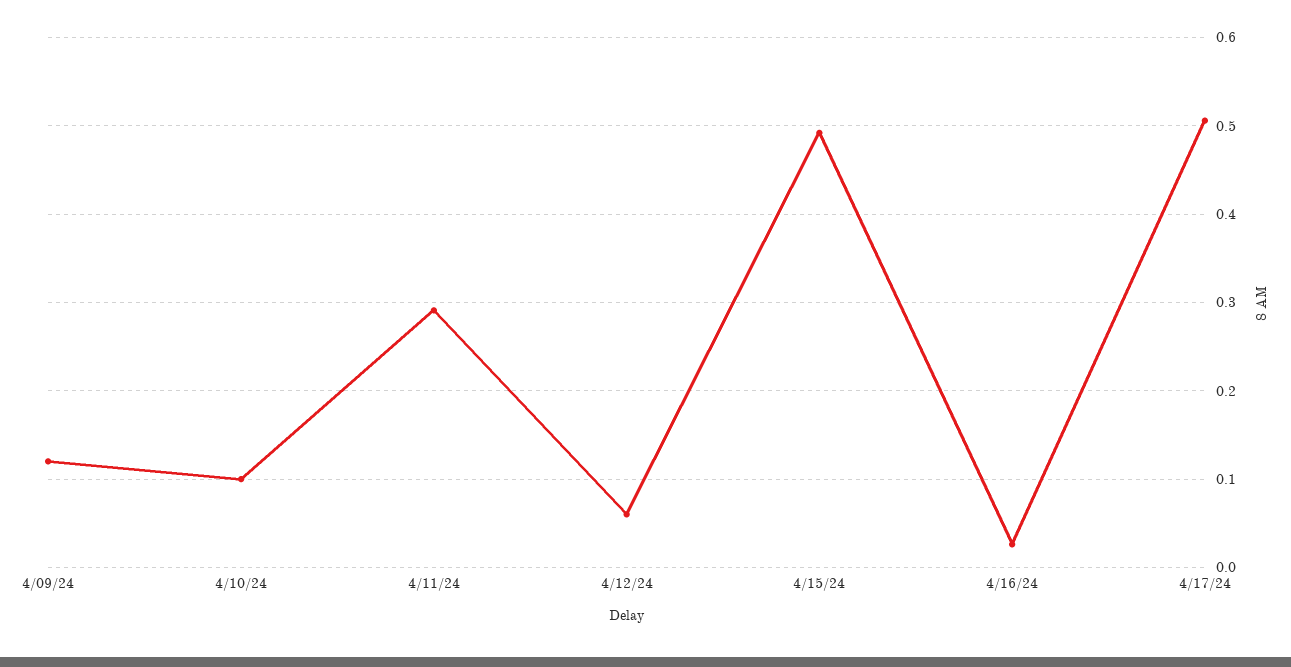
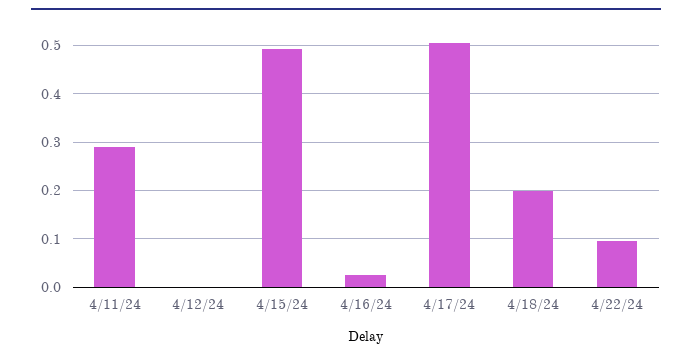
4/09/24: 0.12 -> none
4/10/24: 0.1 -> none
4/12/24: 0.06 -> 0
4/18/24: none -> 0.2
4/22/24: none -> 0.1

